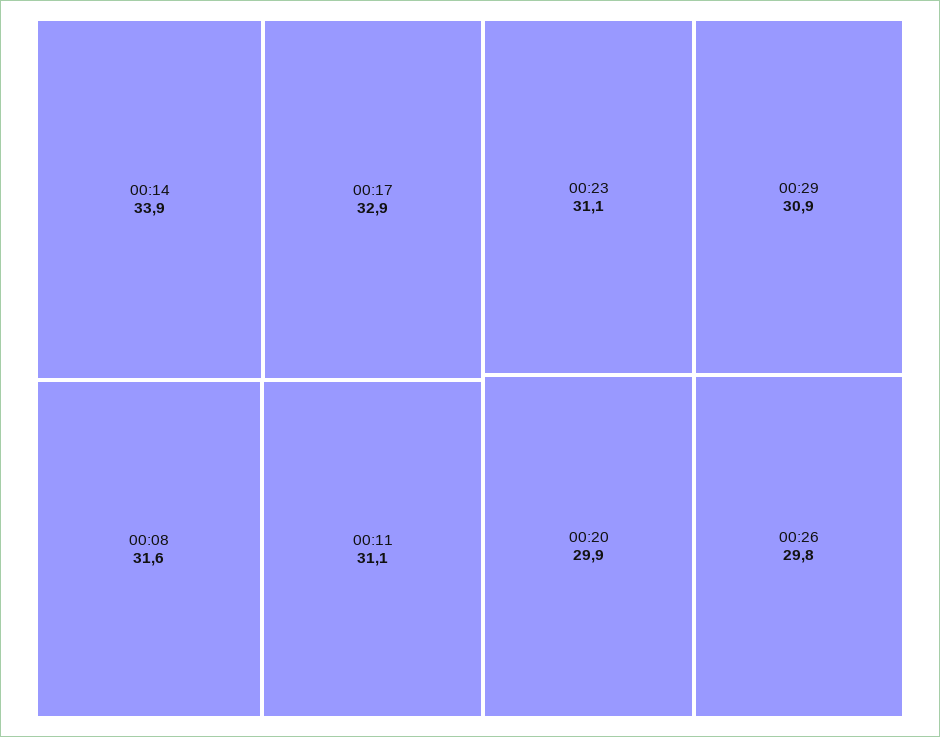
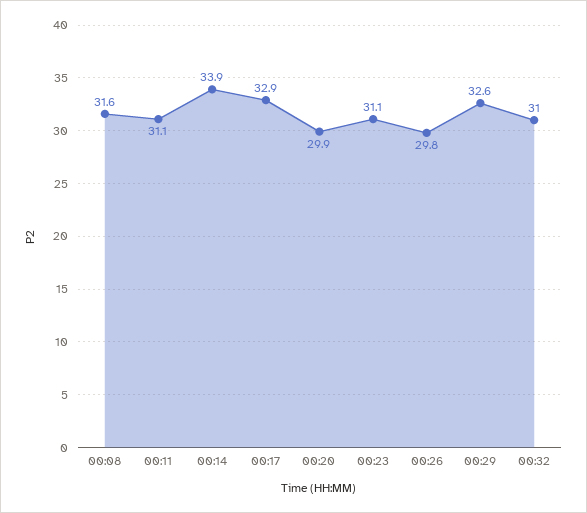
00:29: 30.9 -> 32.6
00:32: none -> 31

